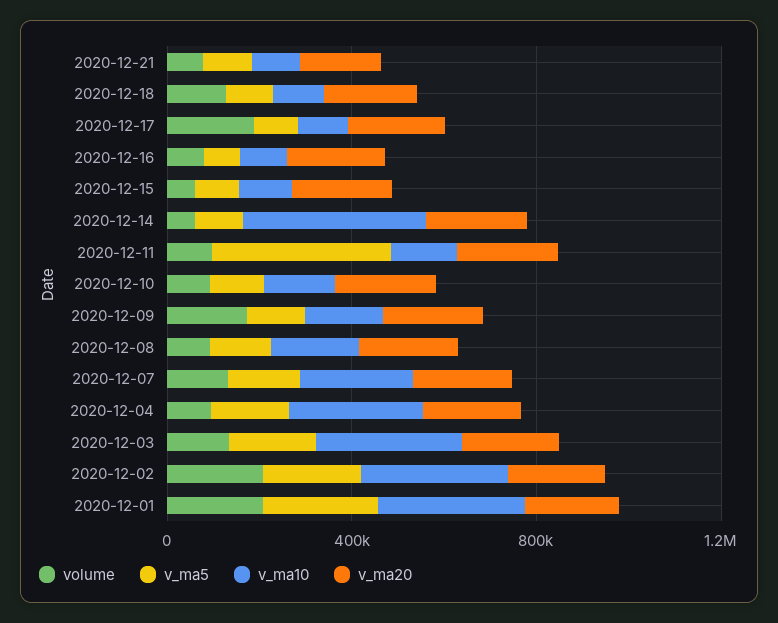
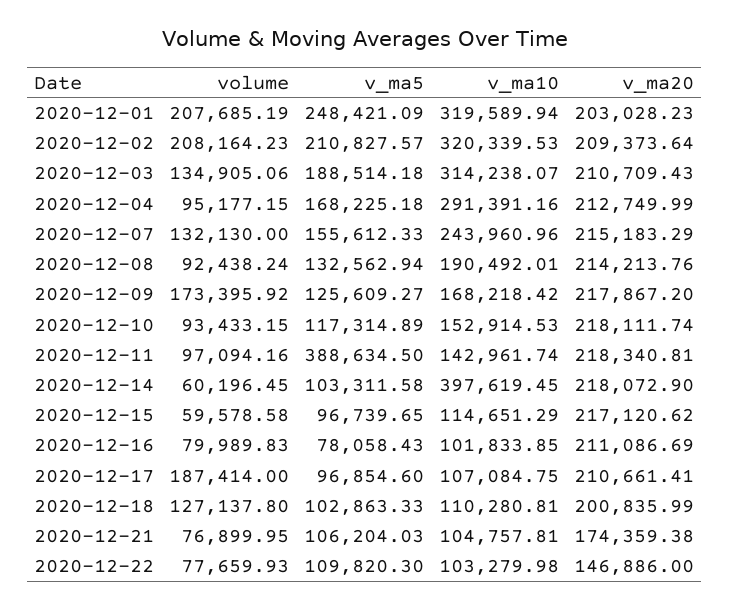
volume, 2020-12-22: none -> 77659.93
v_ma5, 2020-12-22: none -> 109820.3
v_ma10, 2020-12-22: none -> 103279.98
v_ma20, 2020-12-22: none -> 146886

